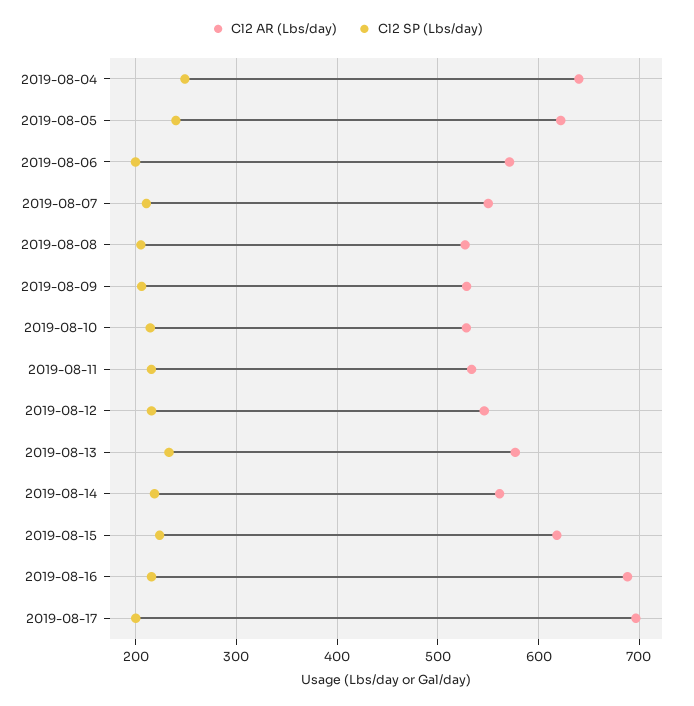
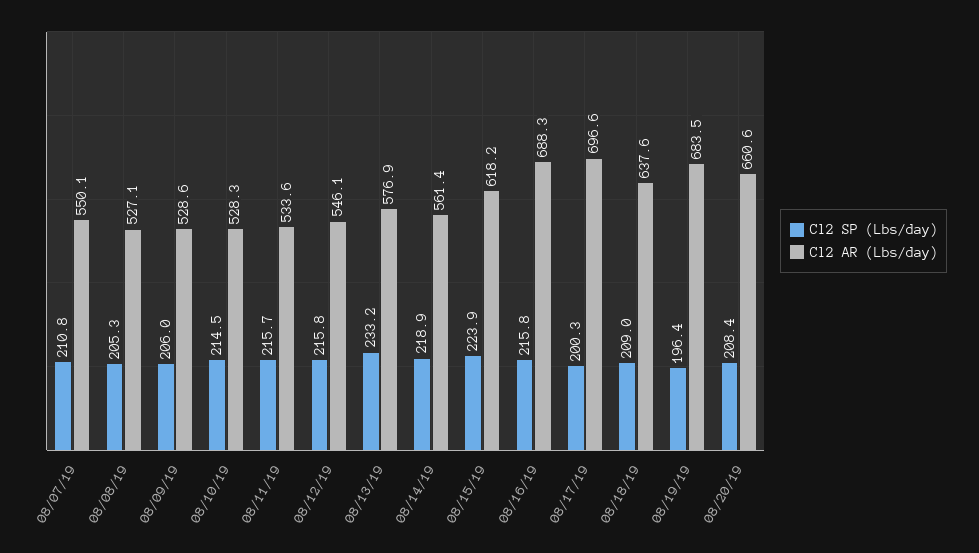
Cl2 AR (Lbs/day), 2019-08-04: 640 -> none
Cl2 SP (Lbs/day), 2019-08-04: 250 -> none
Cl2 AR (Lbs/day), 2019-08-05: 620 -> none
Cl2 SP (Lbs/day), 2019-08-05: 240 -> none
Cl2 AR (Lbs/day), 2019-08-06: 570 -> none
Cl2 SP (Lbs/day), 2019-08-06: 200 -> none
Cl2 SP (Lbs/day), 08/18/19: none -> 209
Cl2 AR (Lbs/day), 08/18/19: none -> 637.6
Cl2 SP (Lbs/day), 08/19/19: none -> 196.4
Cl2 AR (Lbs/day), 08/19/19: none -> 683.5
Cl2 SP (Lbs/day), 08/20/19: none -> 208.4
Cl2 AR (Lbs/day), 08/20/19: none -> 660.6

